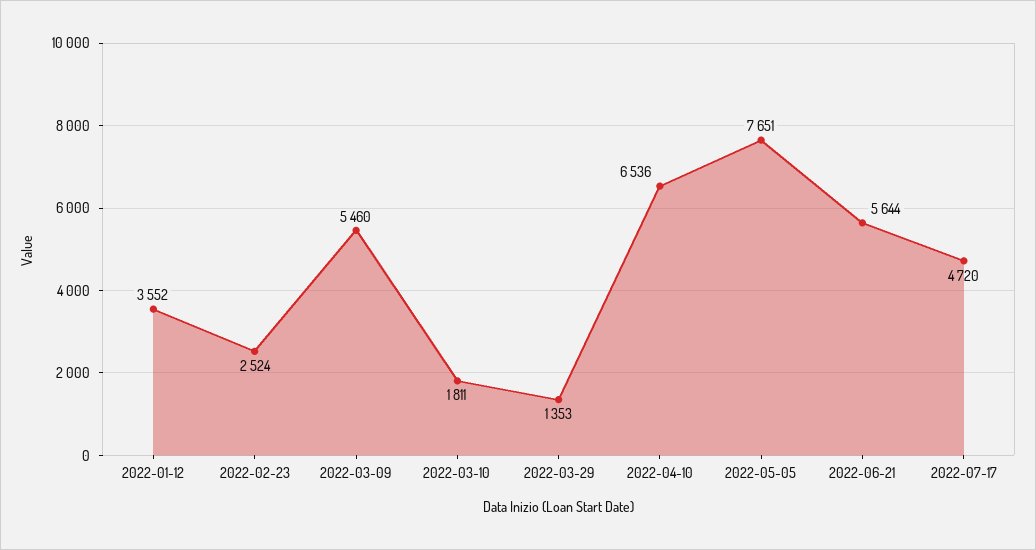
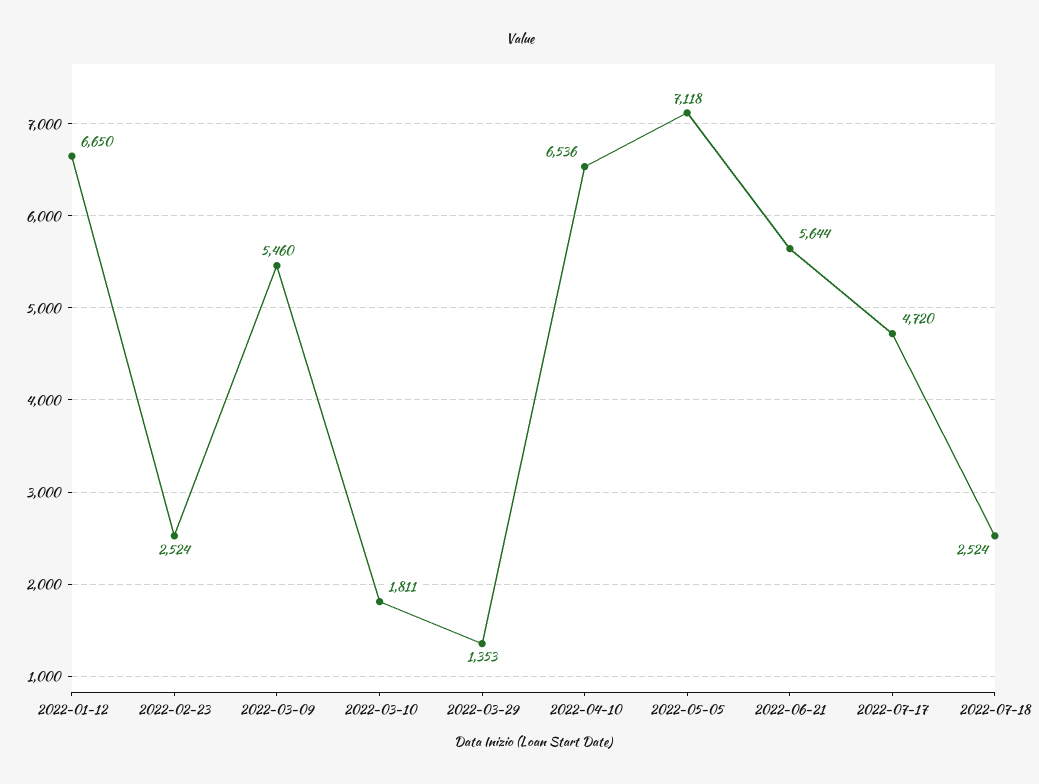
2022-01-12: 3552 -> 6650
2022-05-05: 7651 -> 7118
2022-07-18: none -> 2524

